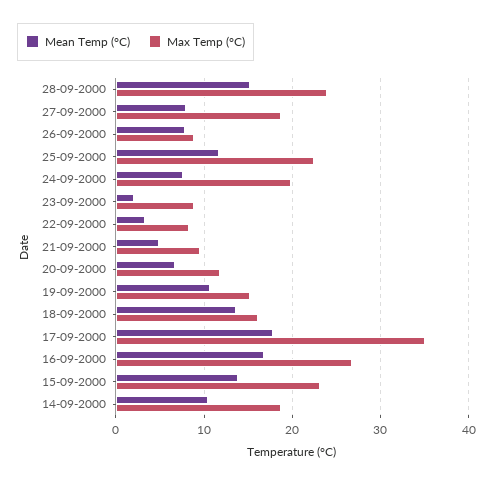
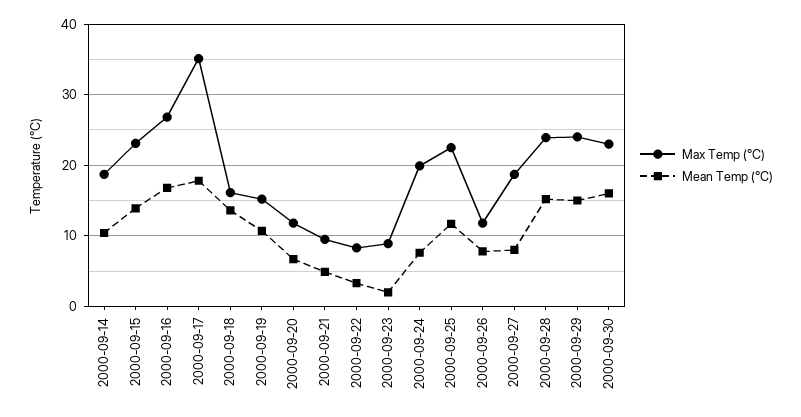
Max Temp (°C), 26-09-2000: 9 -> 12
Max Temp (°C), 2000-09-29: none -> 24
Mean Temp (°C), 2000-09-29: none -> 15
Max Temp (°C), 2000-09-30: none -> 23
Mean Temp (°C), 2000-09-30: none -> 16

